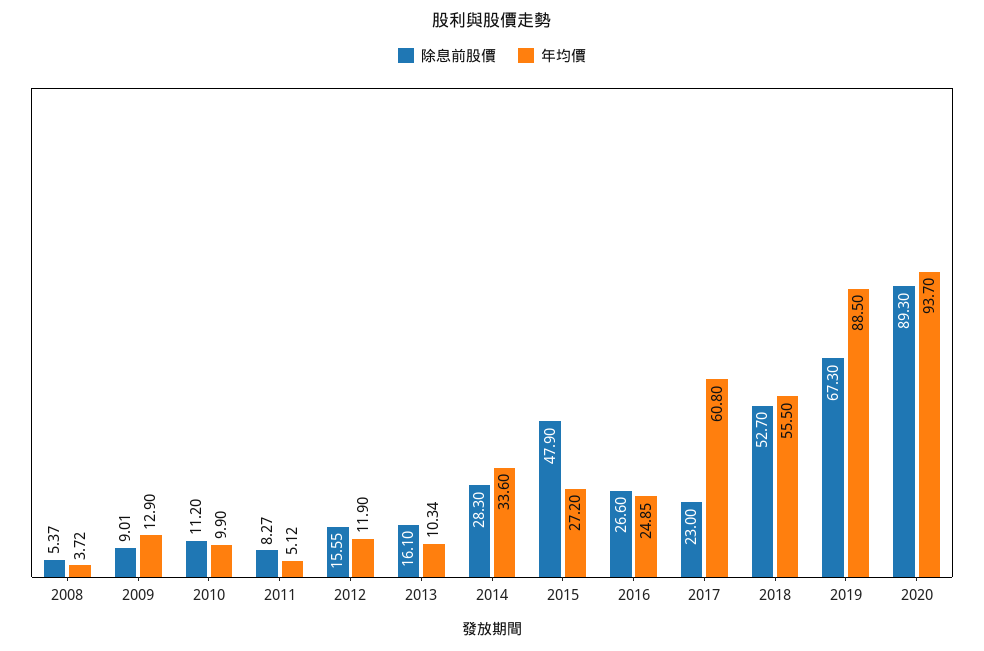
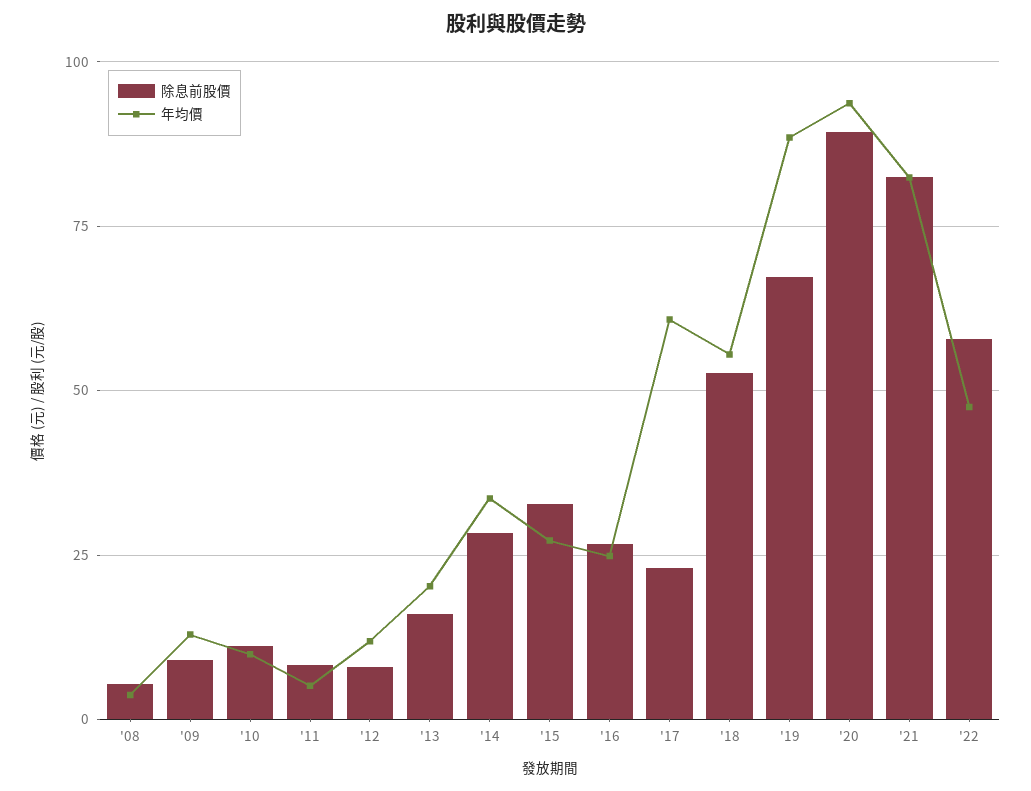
除息前股價, 2012: 15.55 -> 7.5
年均價, 2013: 10.34 -> 20
除息前股價, 2015: 47.9 -> 32.5
除息前股價, '21: none -> 82.5
年均價, '21: none -> 82.5
除息前股價, '22: none -> 57.5
年均價, '22: none -> 47.5

